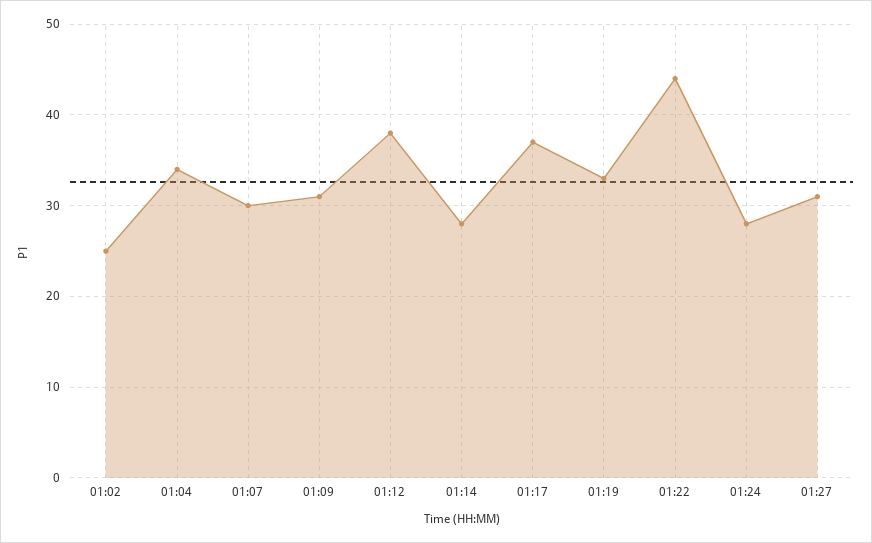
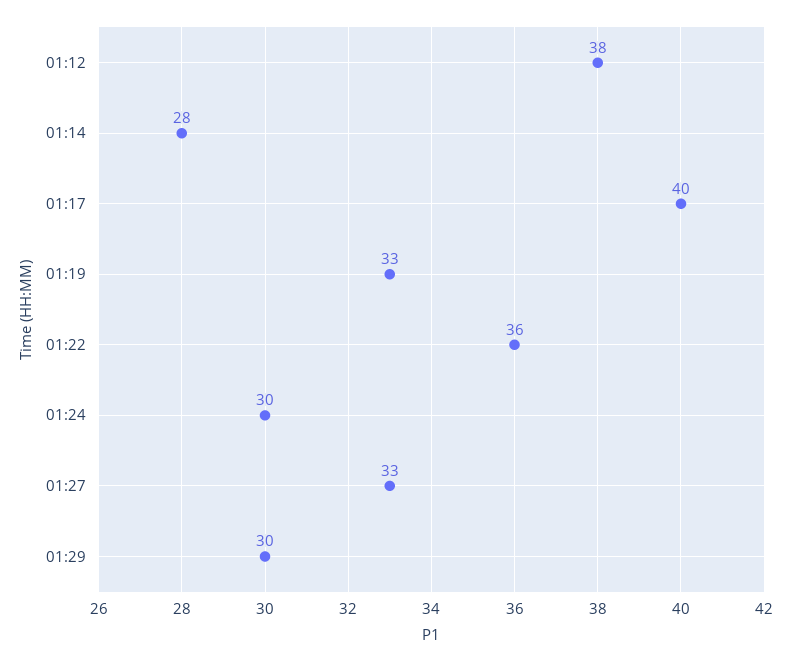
01:02: 25 -> none
01:04: 34 -> none
01:07: 30 -> none
01:09: 31 -> none
01:17: 37 -> 40
01:22: 44 -> 36
01:24: 28 -> 30
01:27: 31 -> 33
01:29: none -> 30

